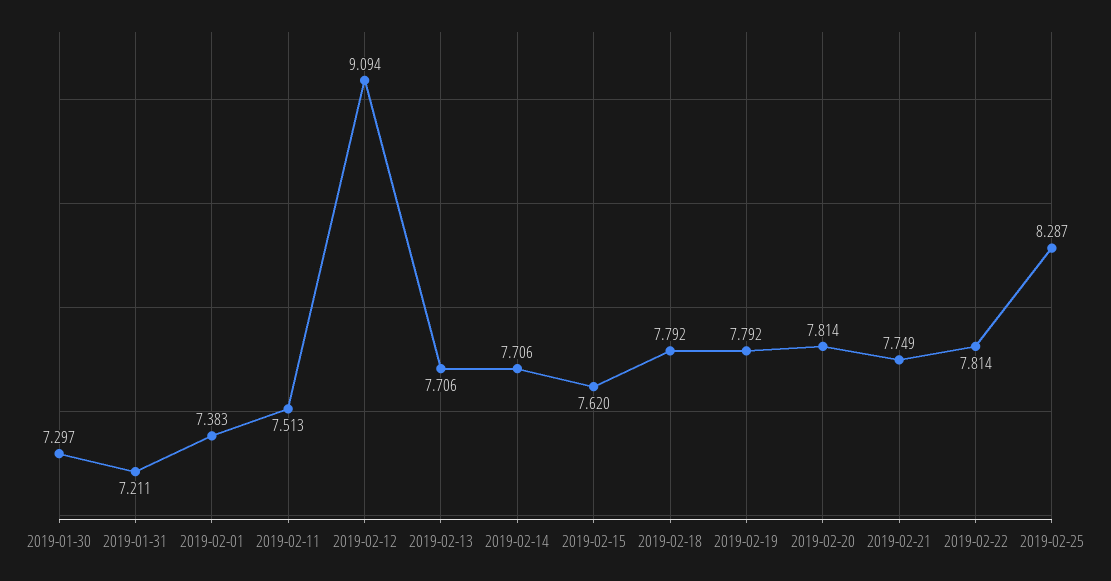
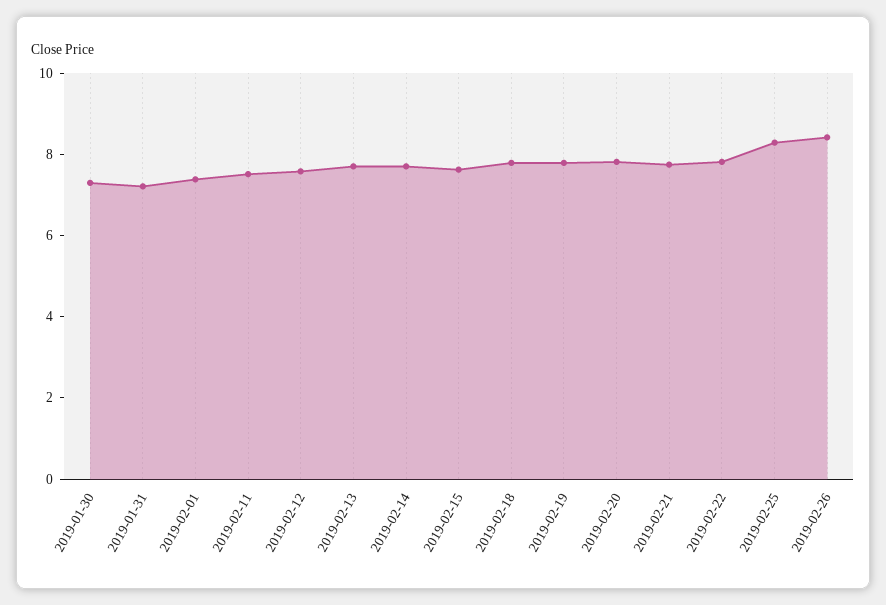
2019-02-12: 9.094 -> 7.5
2019-02-26: none -> 8.5

